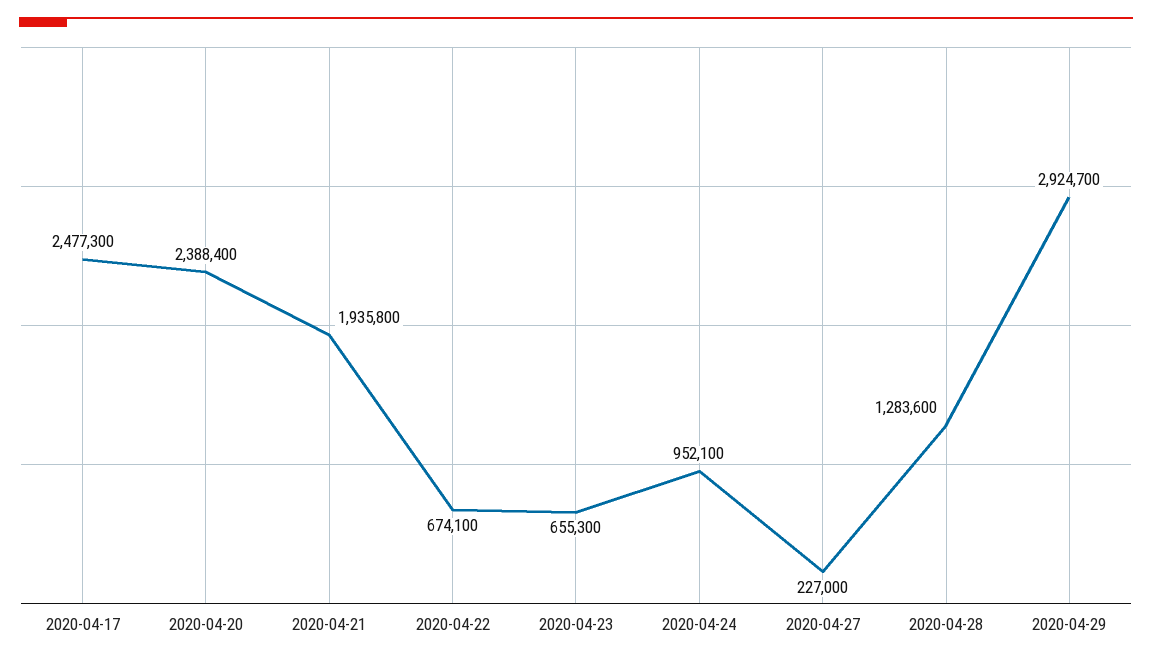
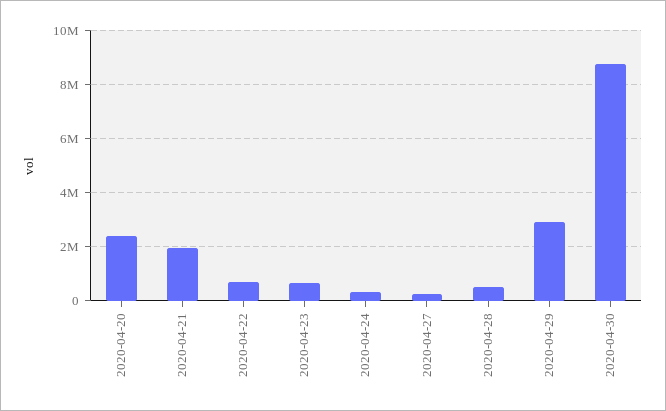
2020-04-17: 2477300 -> none
2020-04-24: 952100 -> 250000
2020-04-28: 1283600 -> 500000
2020-04-30: none -> 8750000

